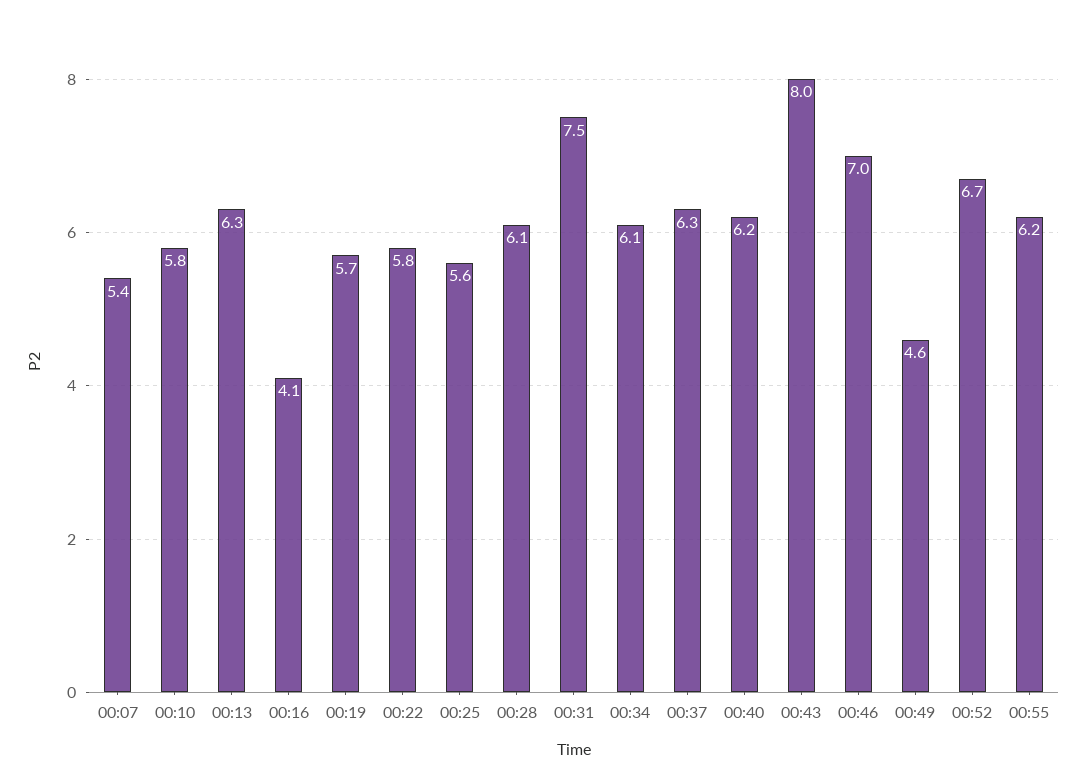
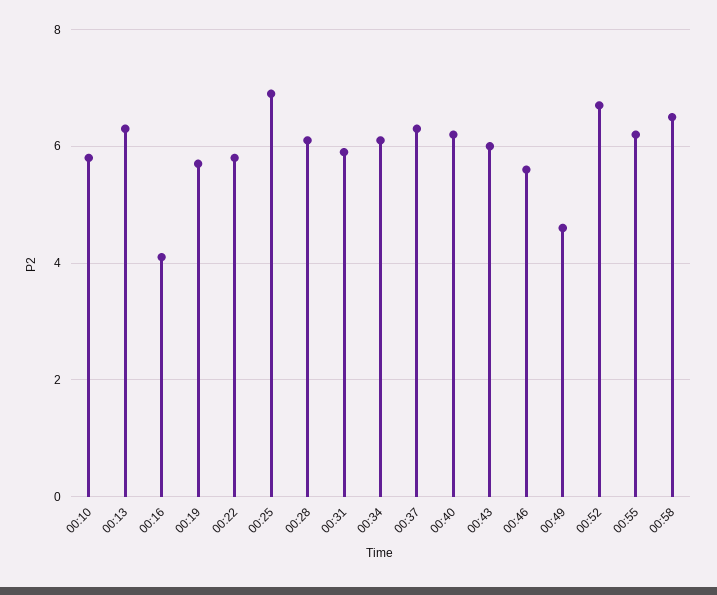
00:07: 5.4 -> none
00:25: 5.6 -> 7
00:31: 7.5 -> 6
00:43: 8 -> 6
00:46: 7 -> 5.5
00:58: none -> 6.5

